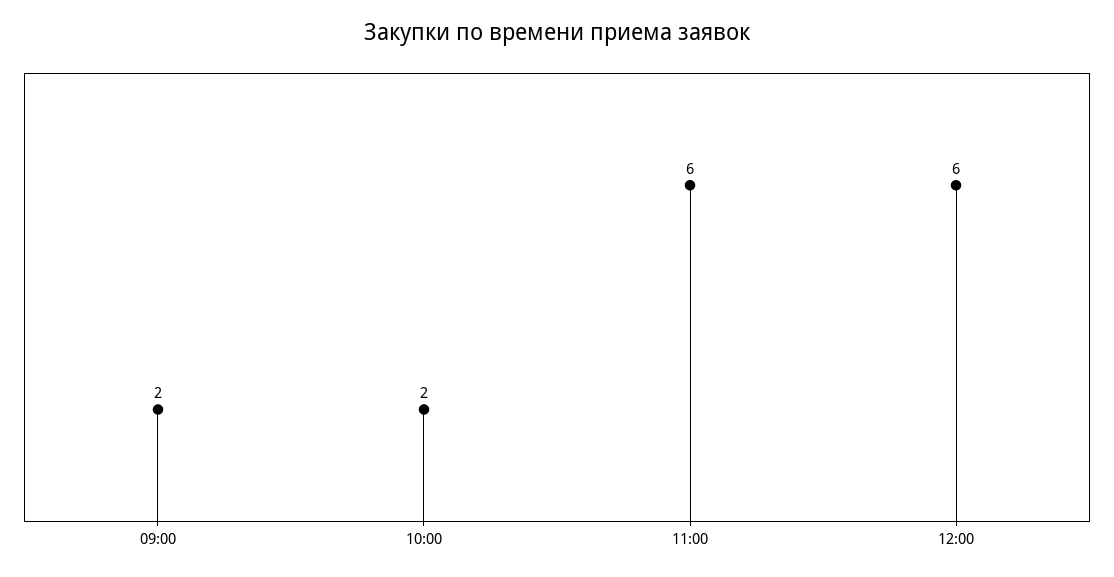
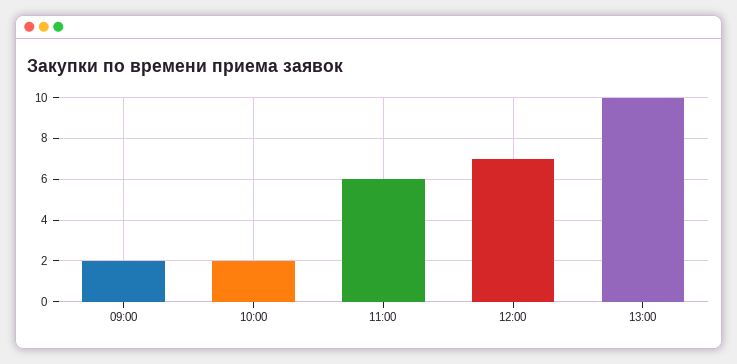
12:00: 6 -> 7
13:00: none -> 10

